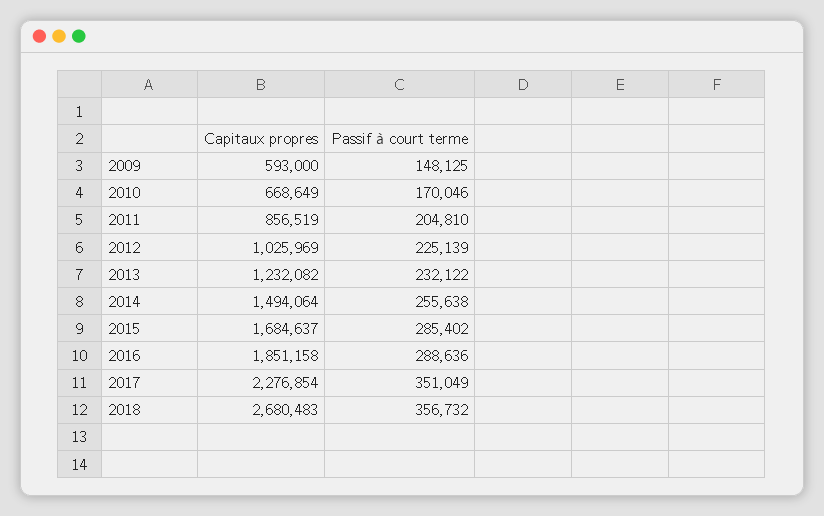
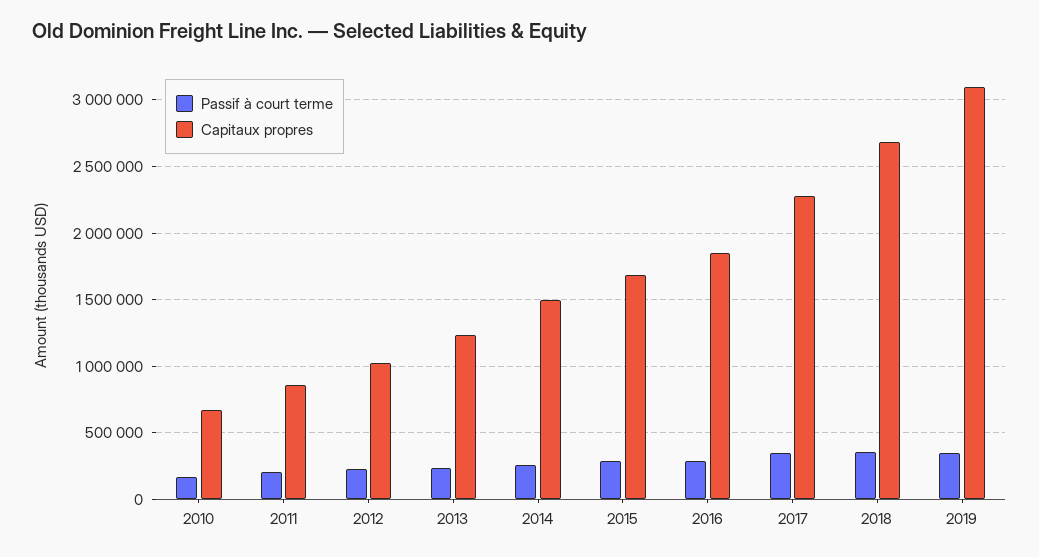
Capitaux propres, 2009: 593000 -> none
Passif à court terme, 2009: 148125 -> none
Passif à court terme, 2019: none -> 350000
Capitaux propres, 2019: none -> 3100000

